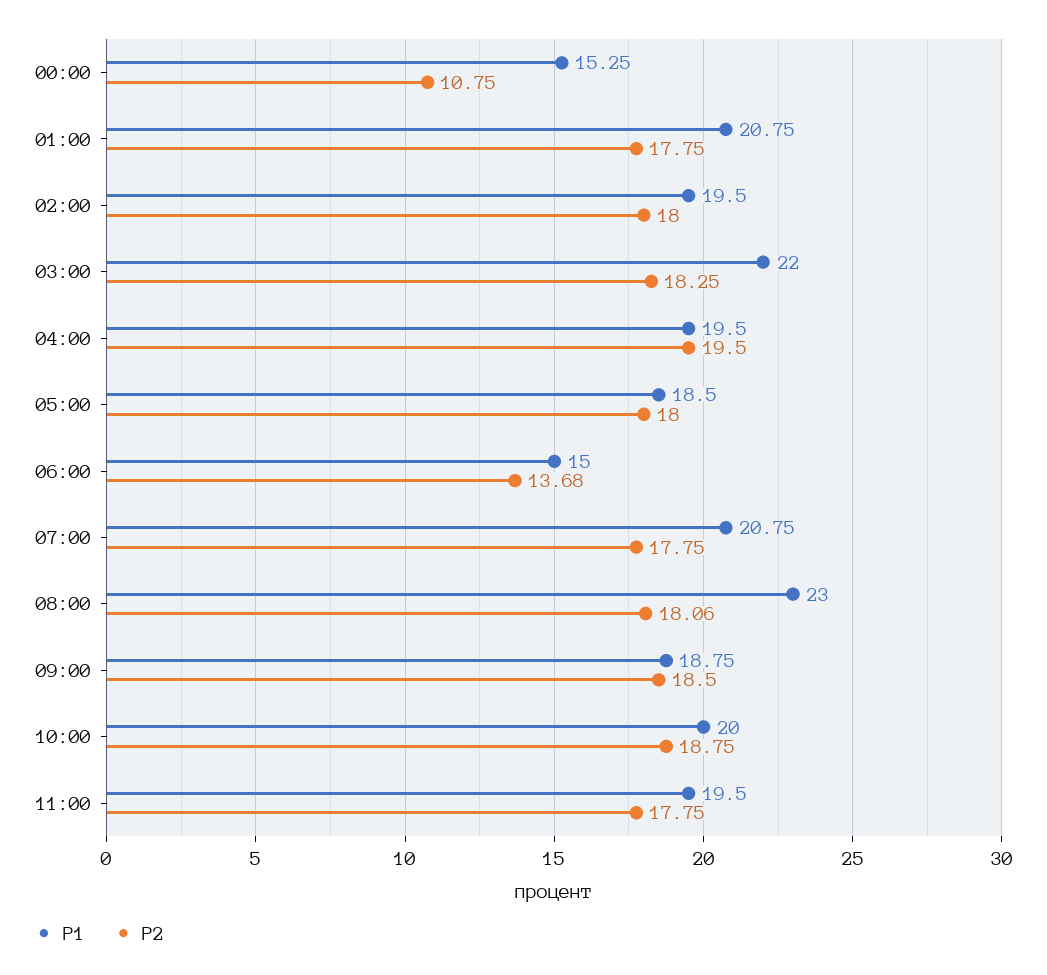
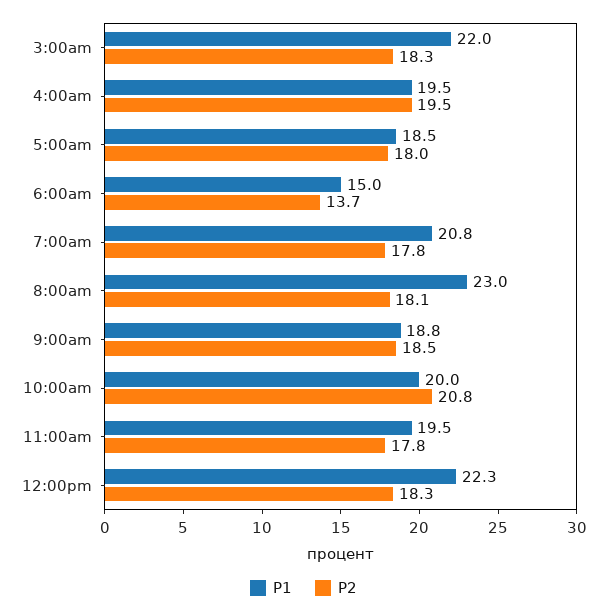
P1, 00:00: 15.25 -> none
P2, 00:00: 10.75 -> none
P1, 01:00: 20.75 -> none
P2, 01:00: 17.75 -> none
P1, 02:00: 19.5 -> none
P2, 02:00: 18 -> none
P2, 10:00: 18.75 -> 20.8
P1, 12:00pm: none -> 22.3
P2, 12:00pm: none -> 18.3

